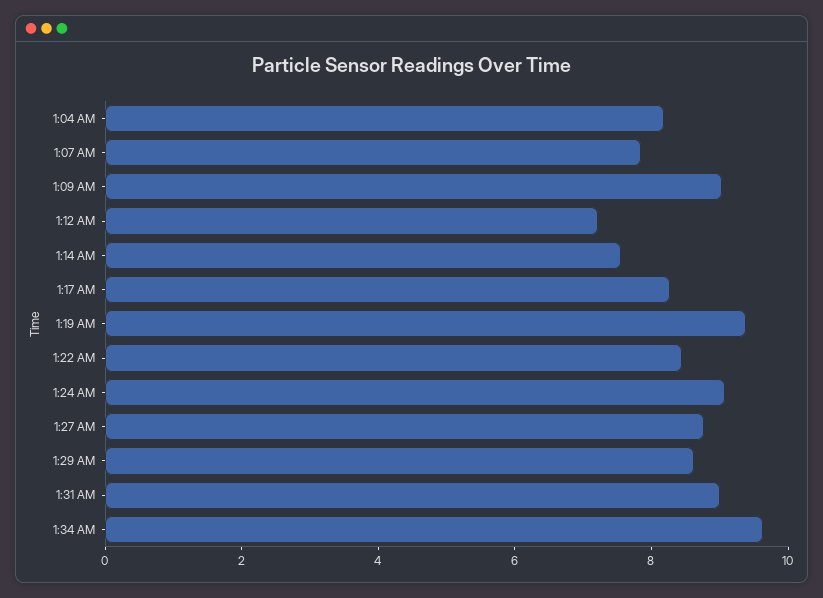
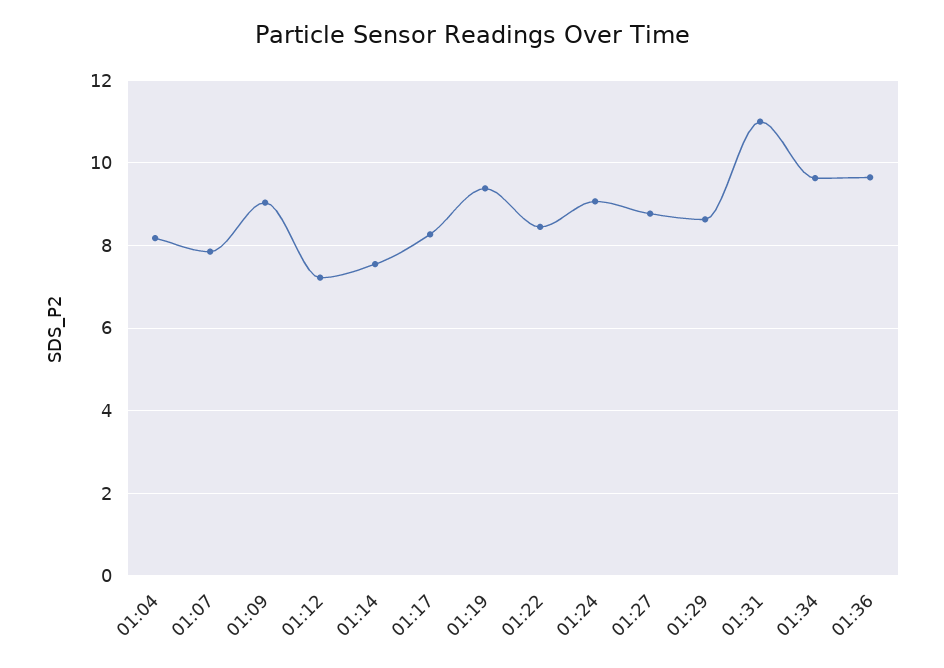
1:31 AM: 9 -> 11
01:36: none -> 9.6

